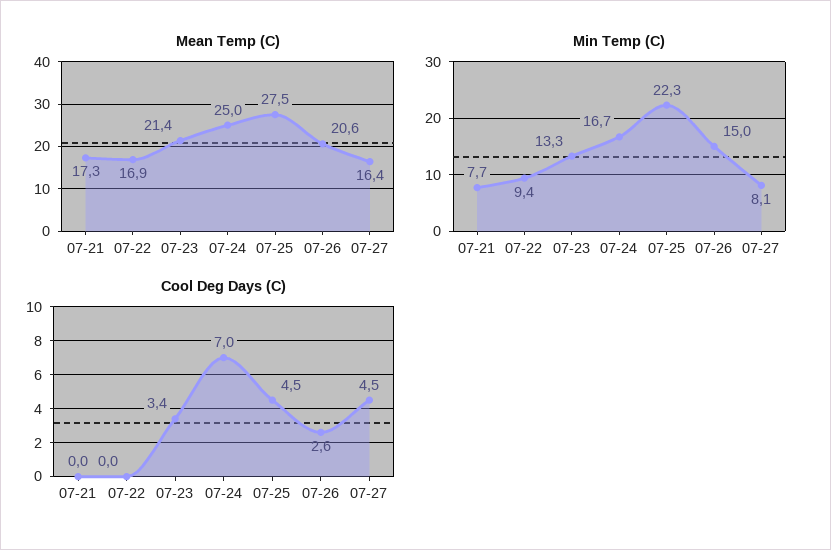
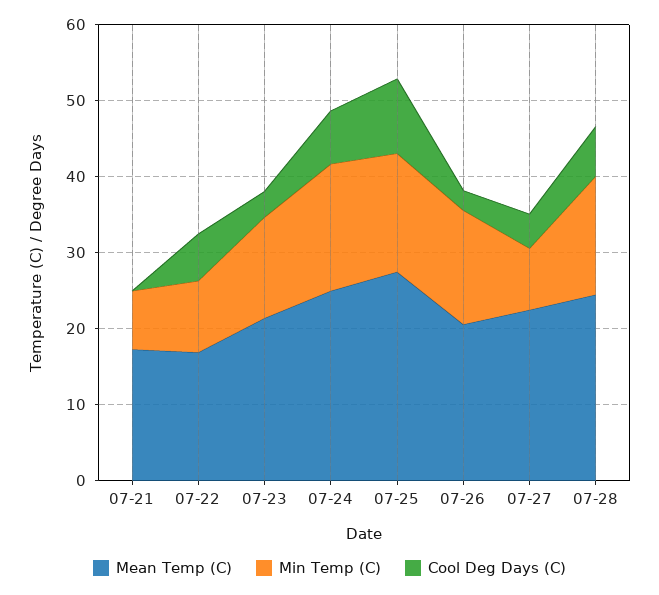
Mean Temp (C), 07-27: 16.4 -> 22
Min Temp (C), 07-25: 22.3 -> 16
Cool Deg Days (C), 07-22: 0 -> 6
Cool Deg Days (C), 07-25: 4.5 -> 10
Mean Temp (C), 07-28: none -> 24
Min Temp (C), 07-28: none -> 16
Cool Deg Days (C), 07-28: none -> 6

